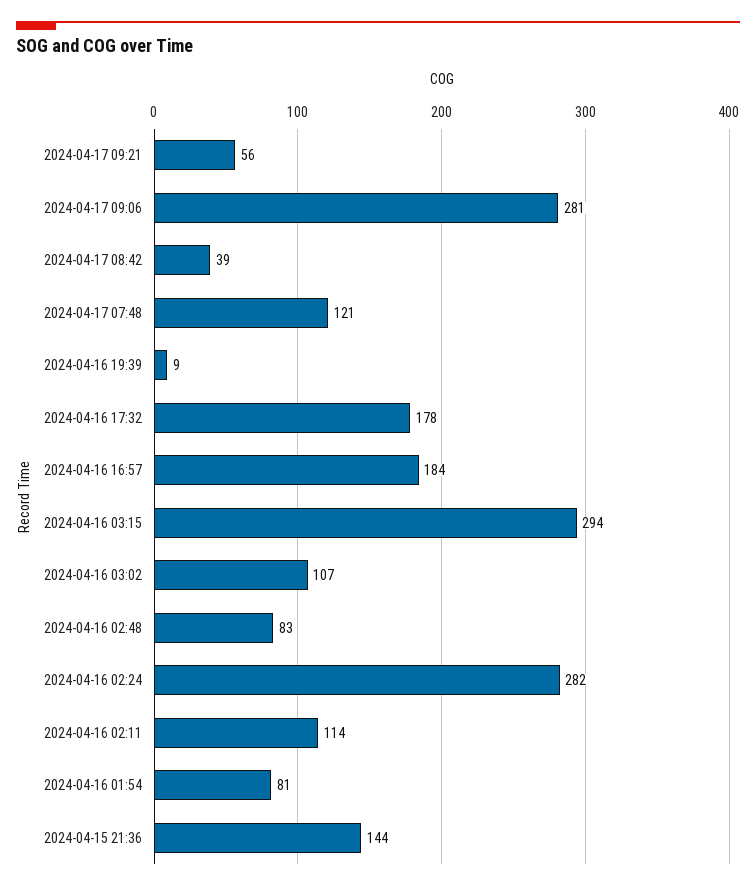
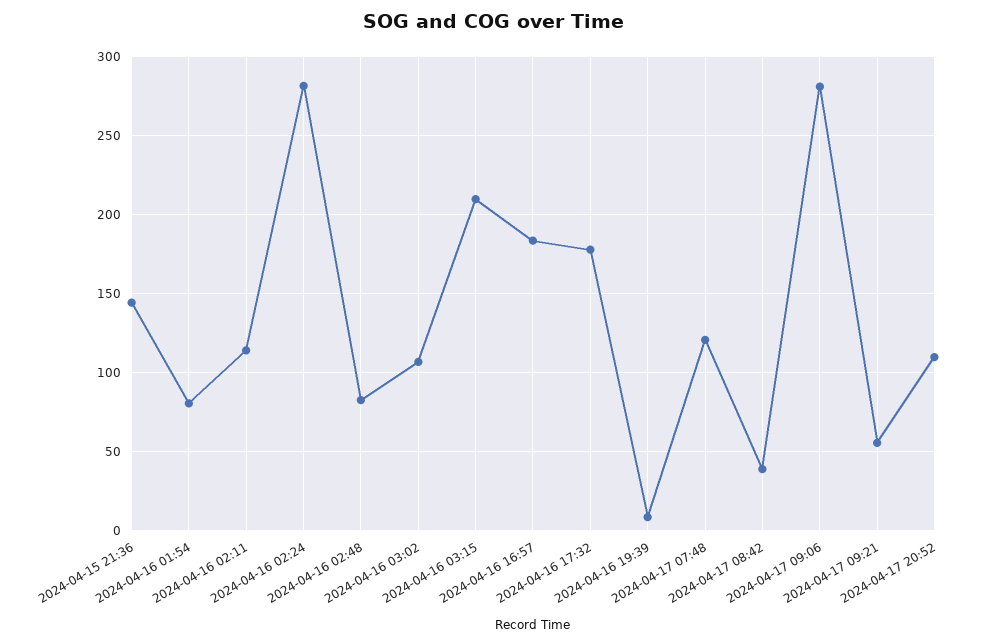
2024-04-16 03:15: 294 -> 210
2024-04-17 20:52: none -> 110

